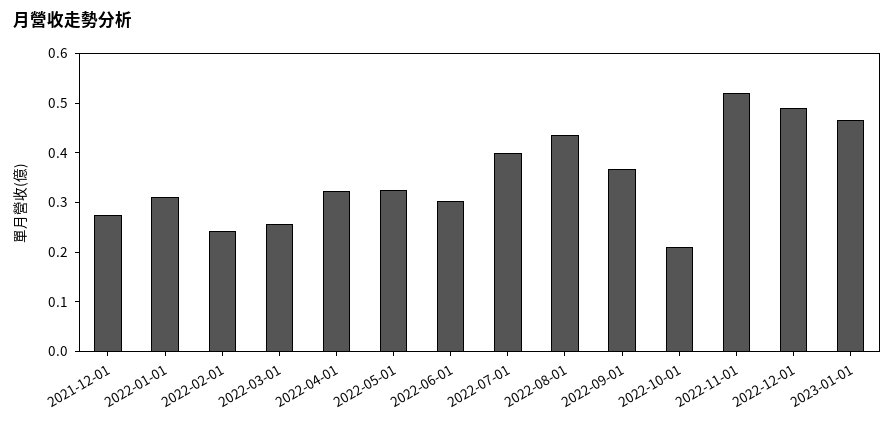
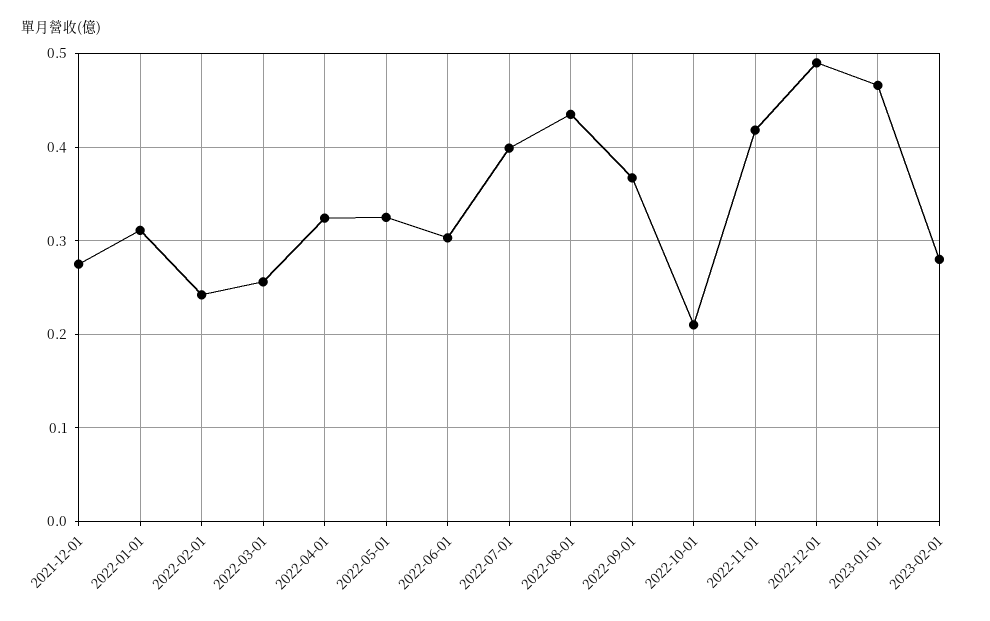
2022-11-01: 0.52 -> 0.42
2023-02-01: none -> 0.28

